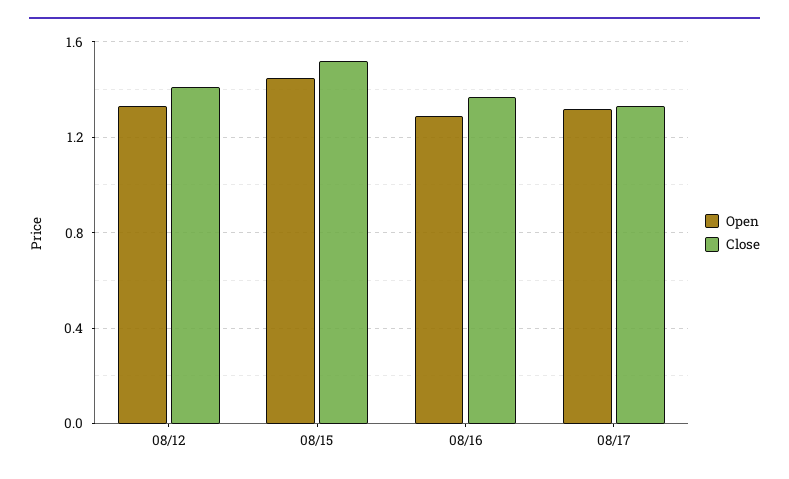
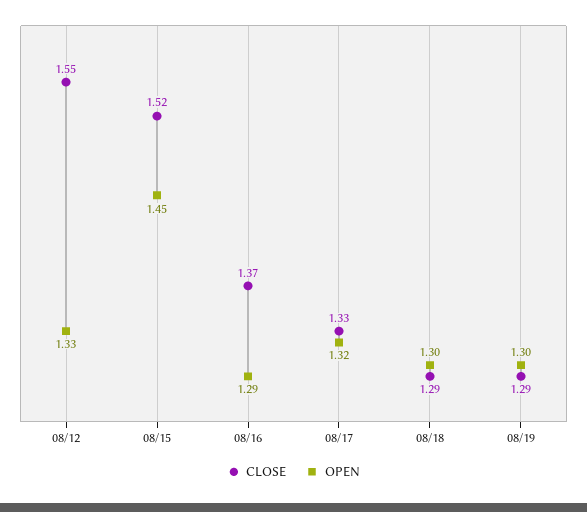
Close, 08/12: 1.4 -> 1.55
Close, 08/18: none -> 1.29
Open, 08/18: none -> 1.3
Close, 08/19: none -> 1.29
Open, 08/19: none -> 1.3

